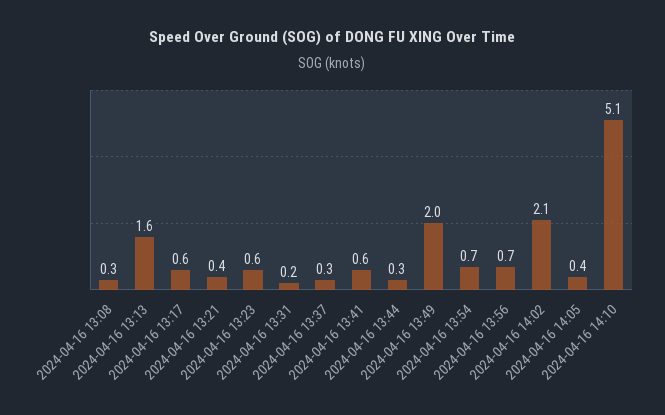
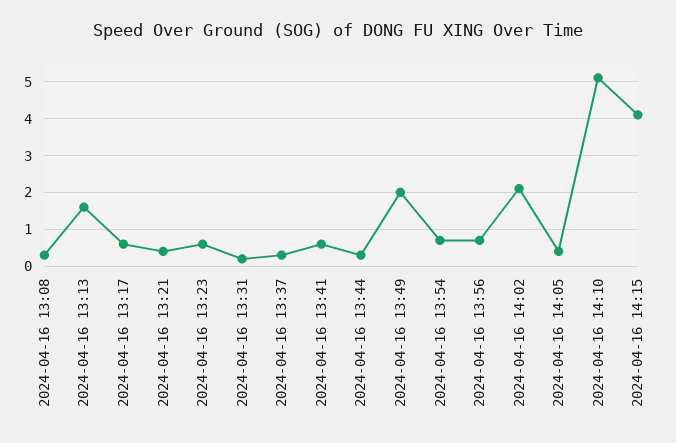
2024-04-16 14:15: none -> 4

